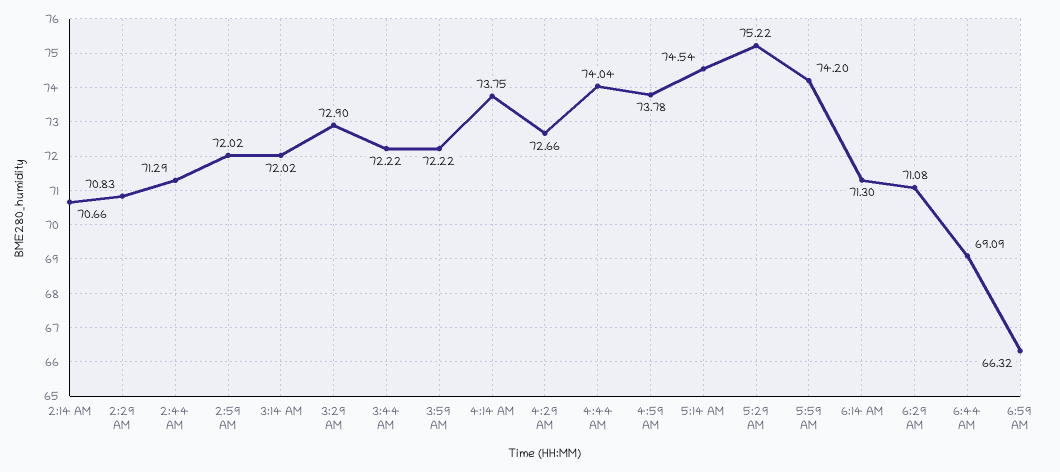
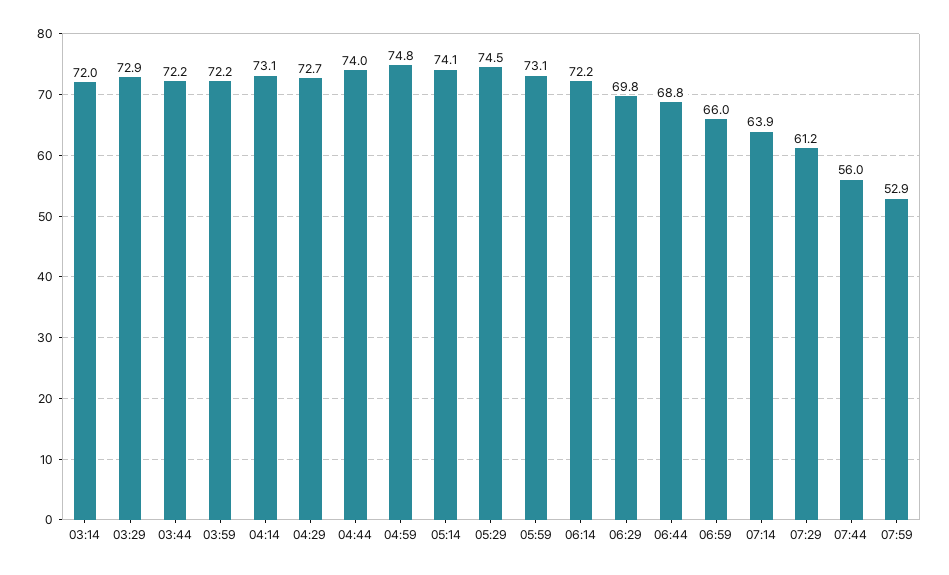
2:14 AM: 70.66 -> none
2:29 AM: 70.83 -> none
2:44 AM: 71.29 -> none
2:59 AM: 72.02 -> none
4:14 AM: 73.75 -> 73.1
4:59 AM: 73.78 -> 74.8
5:14 AM: 74.54 -> 74.1
5:29 AM: 75.22 -> 74.5
5:59 AM: 74.2 -> 73.1
6:14 AM: 71.3 -> 72.2
6:29 AM: 71.08 -> 69.8
6:44 AM: 69.09 -> 68.8
6:59 AM: 66.32 -> 66
07:14: none -> 63.9
07:29: none -> 61.2
07:44: none -> 56
07:59: none -> 52.9

